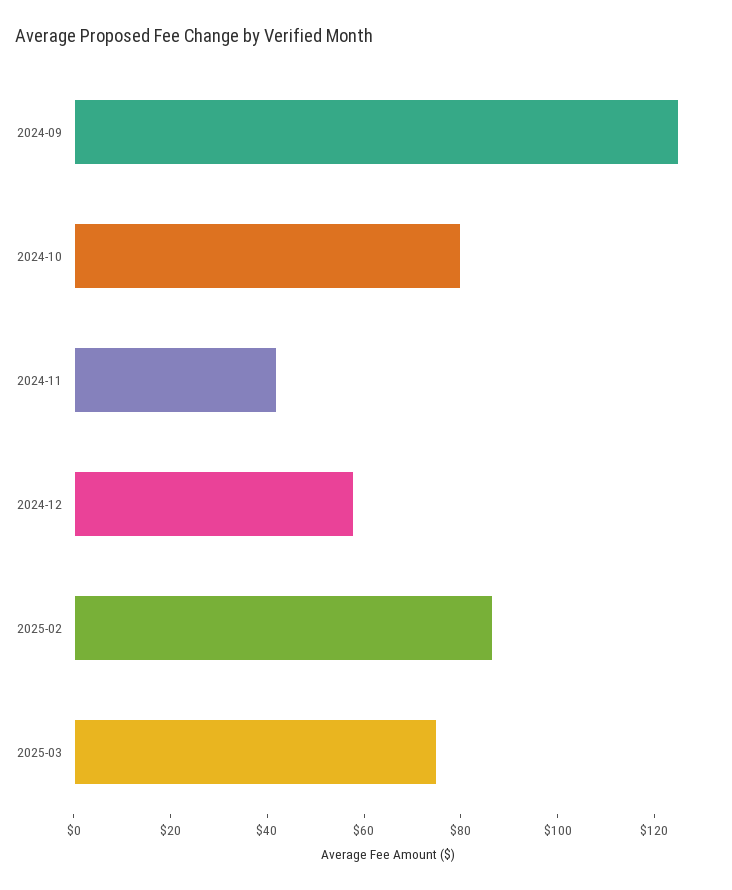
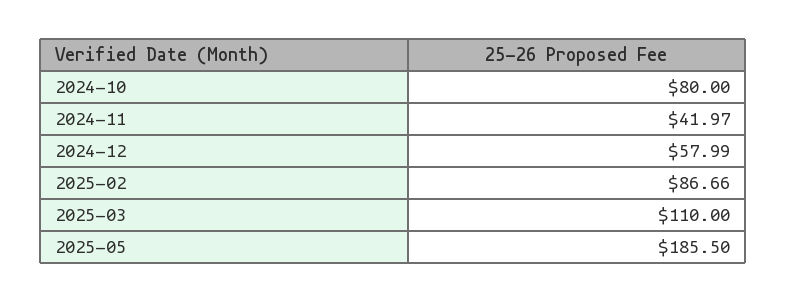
2024-09: 125 -> none
2025-03: 75 -> 110
2025-05: none -> 185.5

